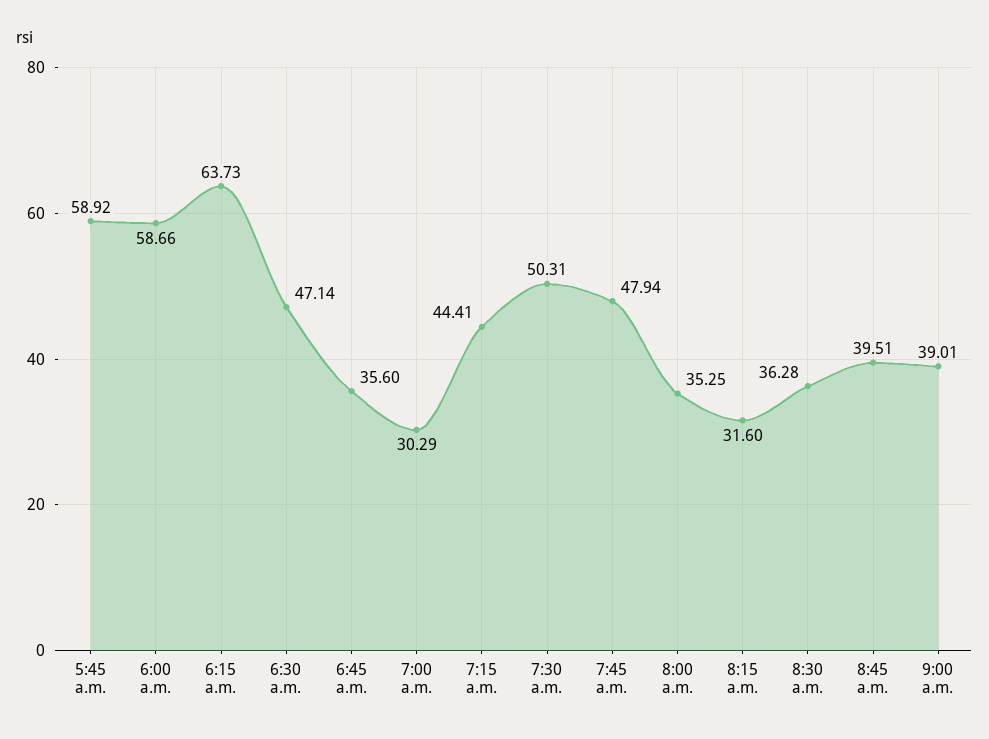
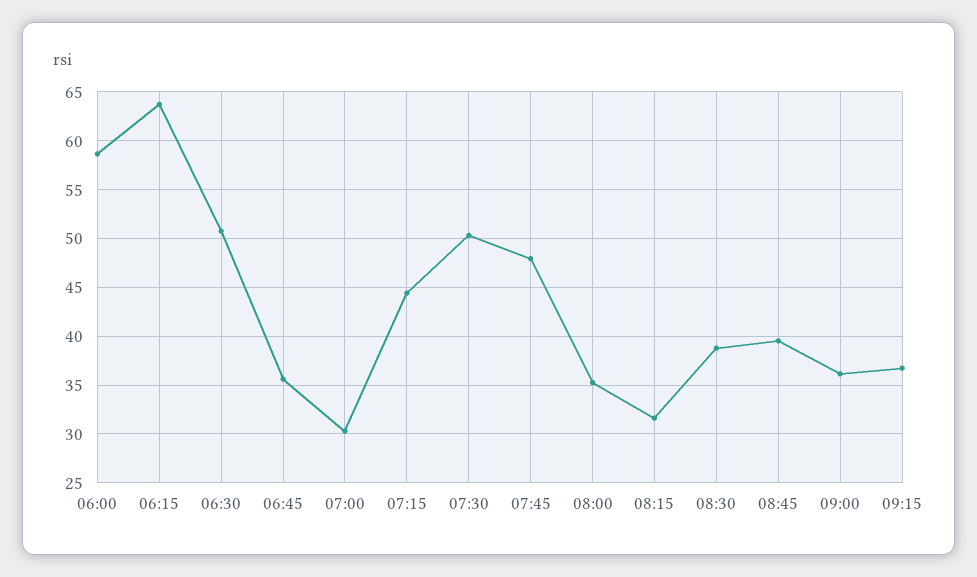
5:45 a.m.: 58.92 -> none
6:30 a.m.: 47.14 -> 51
8:30 a.m.: 36.28 -> 39
9:00 a.m.: 39.01 -> 36
09:15: none -> 37

